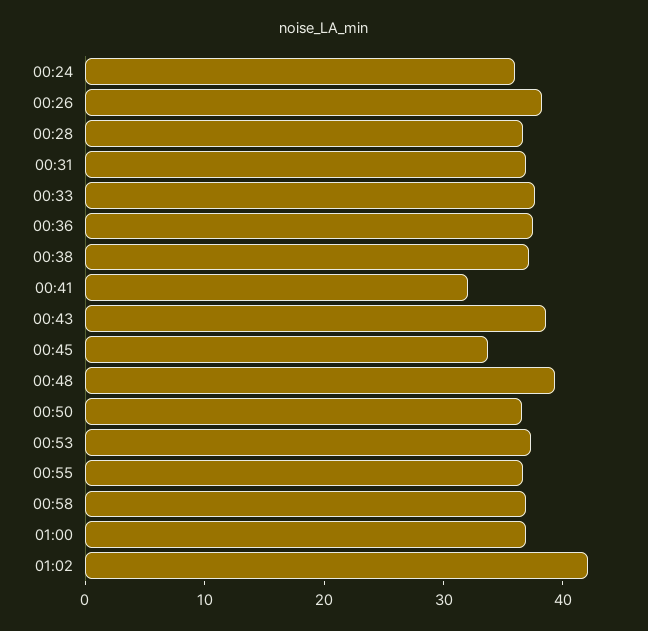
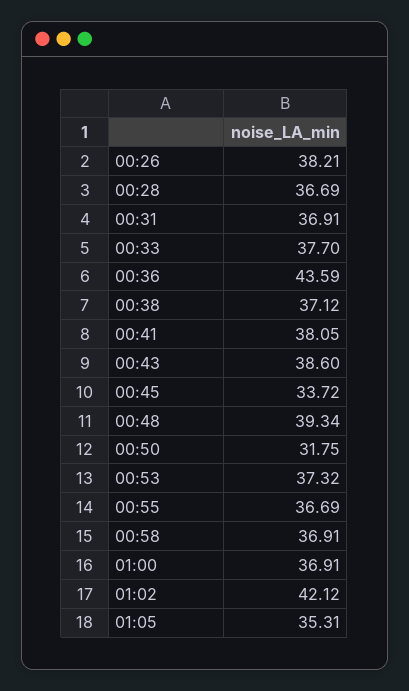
00:24: 36 -> none
00:36: 38 -> 43.59
00:41: 32 -> 38.05
00:50: 36 -> 31.75
01:05: none -> 35.31

